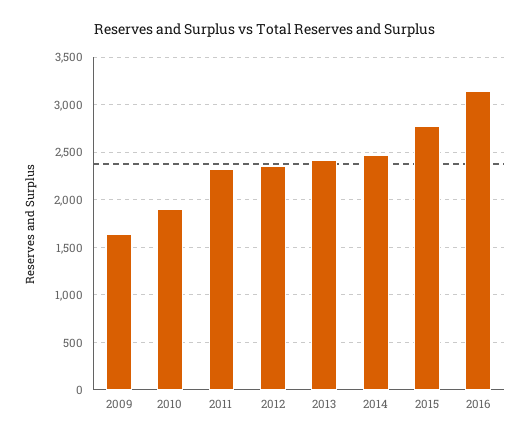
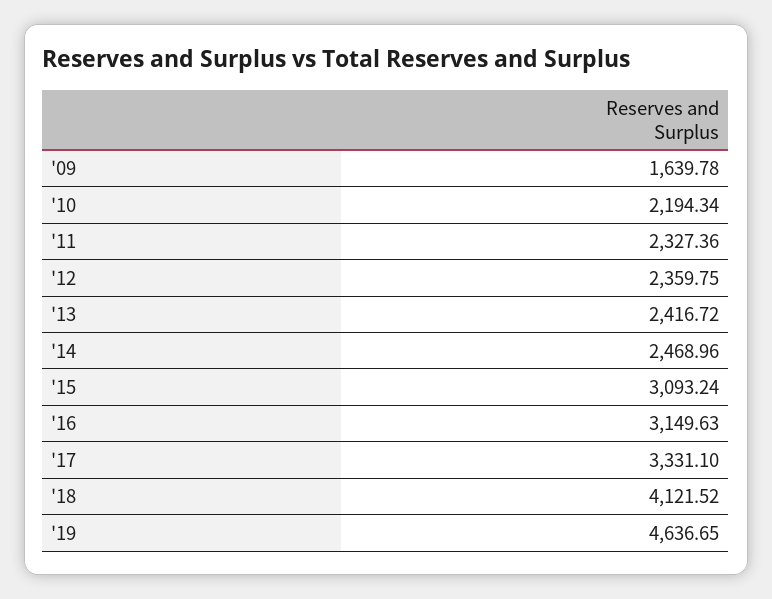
2010: 1900 -> 2194.34
2015: 2800 -> 3093.24
'17: none -> 3331.1
'18: none -> 4121.52
'19: none -> 4636.65

